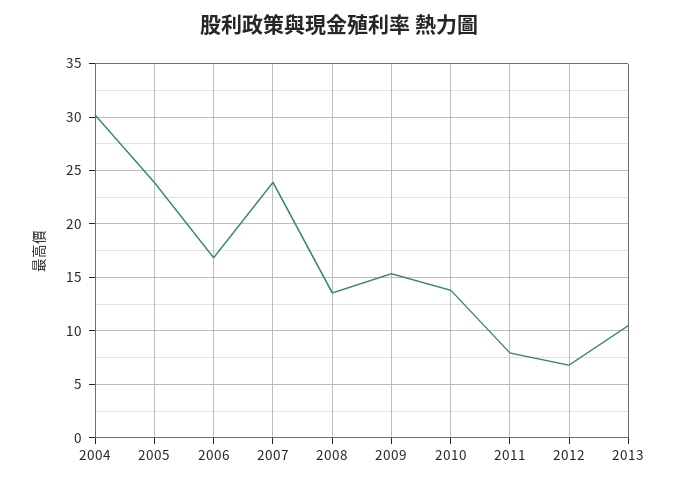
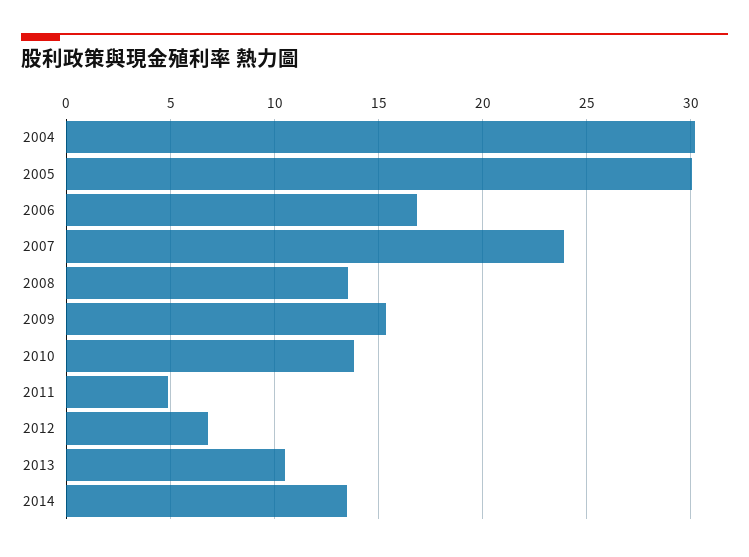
2005: 24 -> 30
2011: 8 -> 5
2014: none -> 13.5

